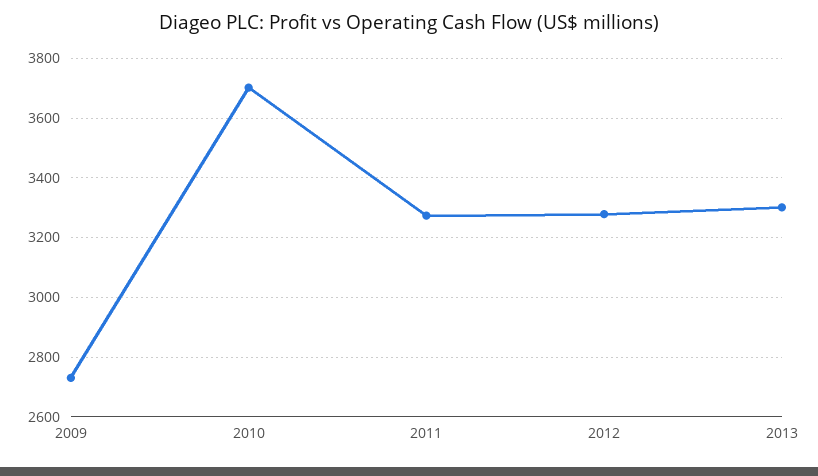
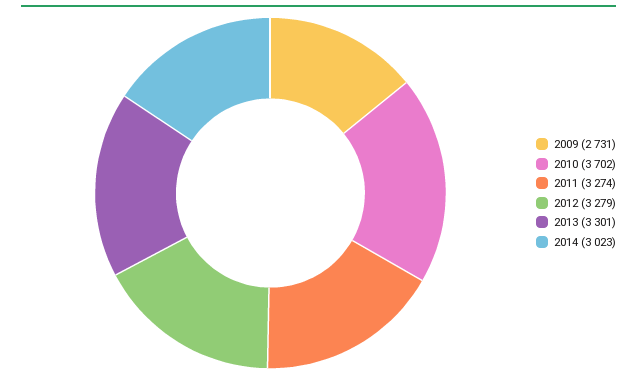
2014: none -> 3023

